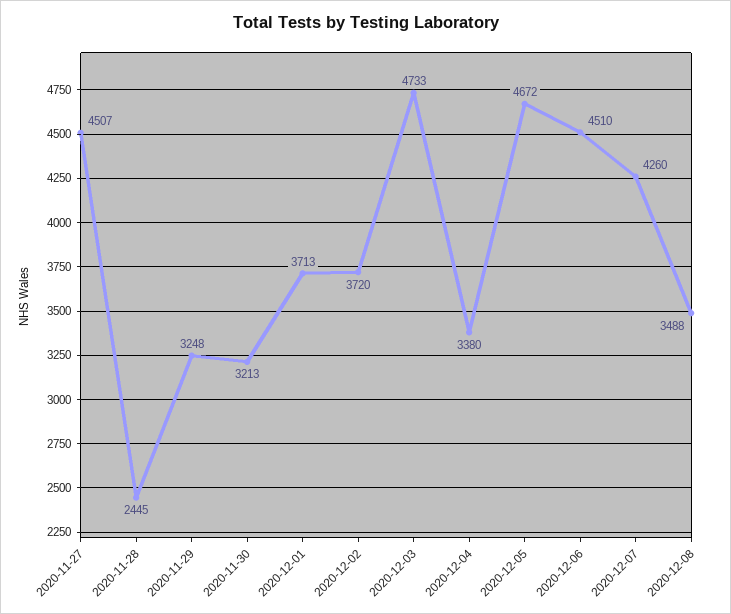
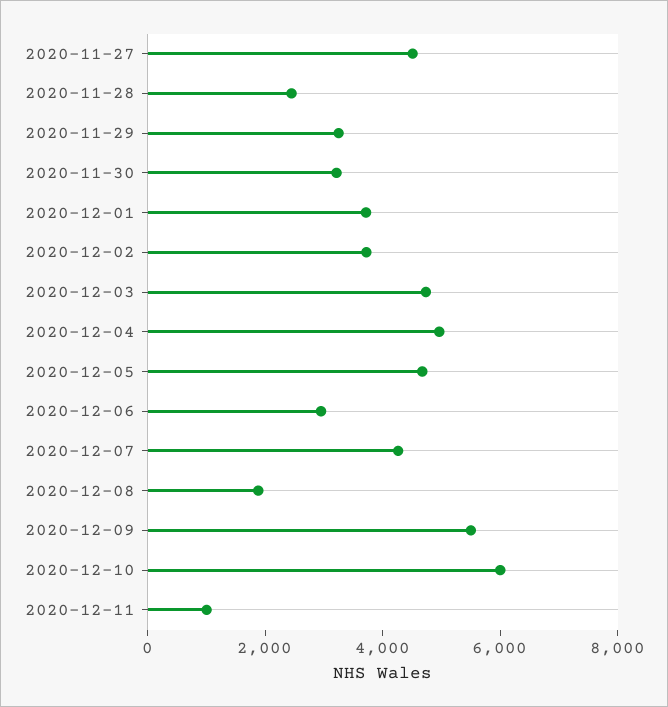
2020-12-04: 3380 -> 5000
2020-12-06: 4510 -> 3000
2020-12-08: 3488 -> 2000
2020-12-09: none -> 5500
2020-12-10: none -> 6000
2020-12-11: none -> 1000

